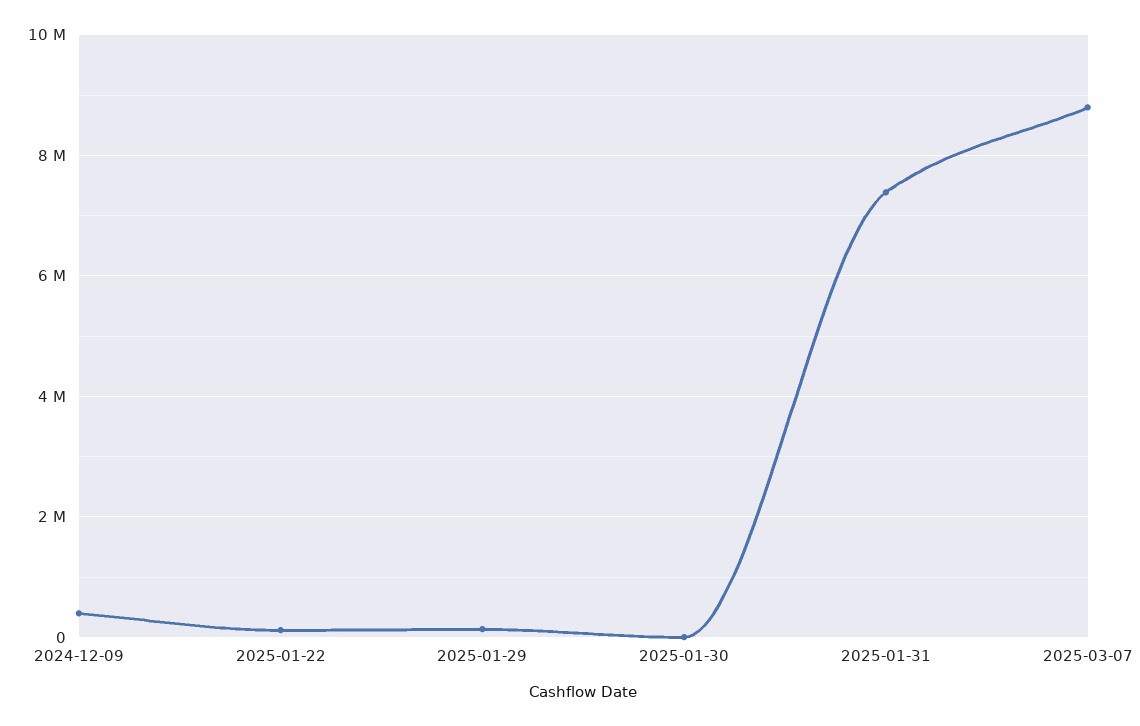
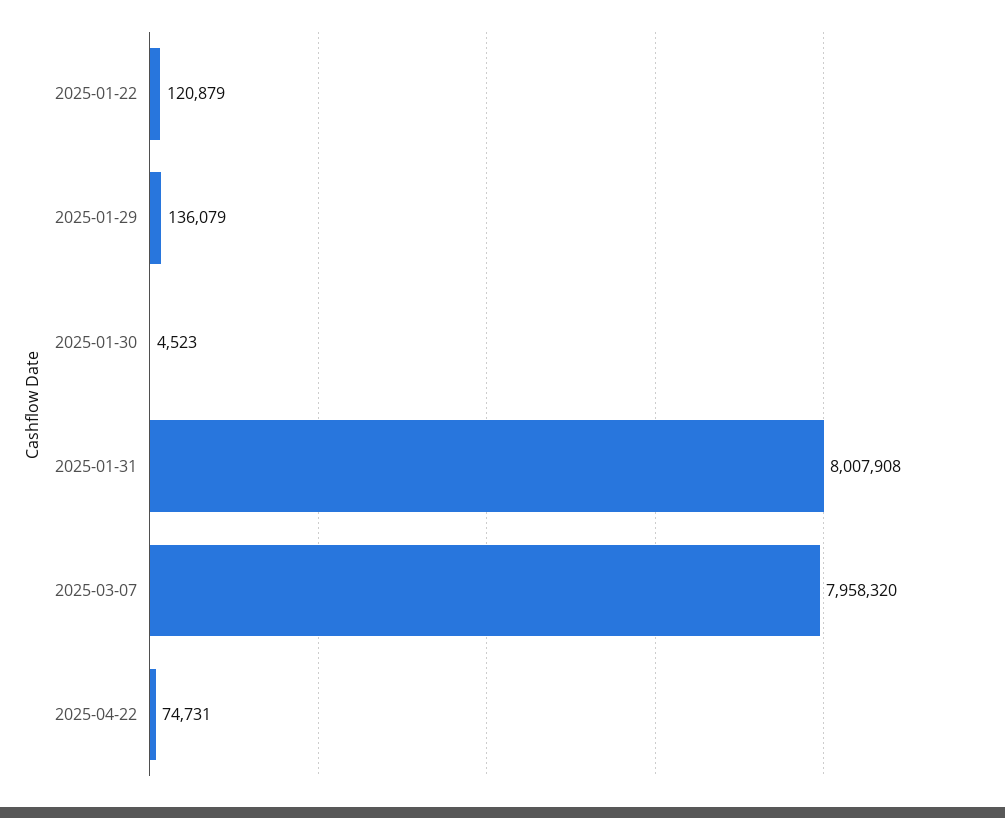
2024-12-09: 400000 -> none
2025-01-31: 7400000 -> 8007908
2025-03-07: 8800000 -> 7958320
2025-04-22: none -> 74731

